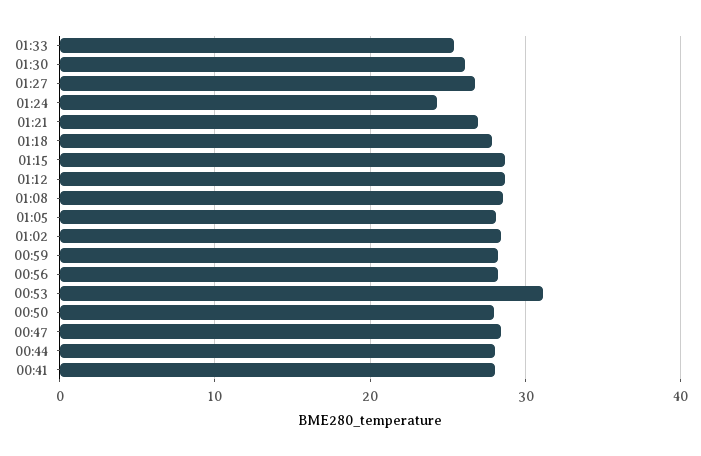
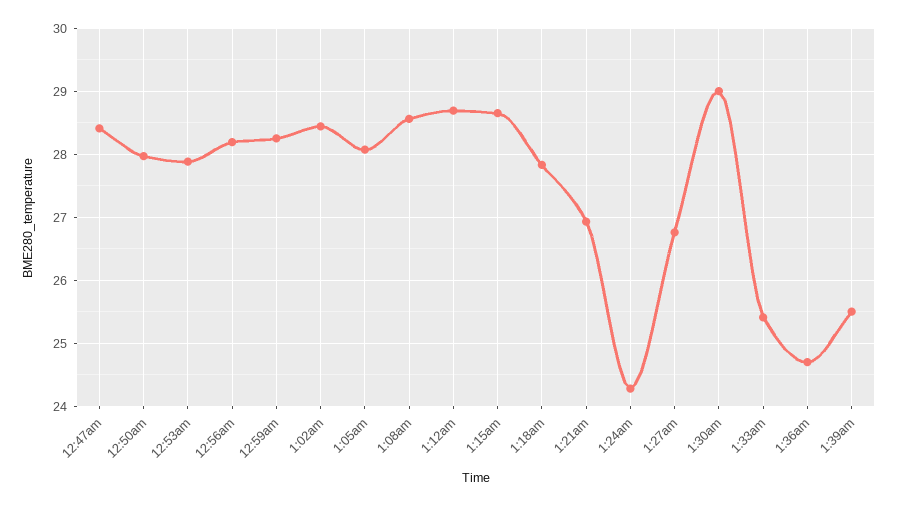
01:30: 26 -> 29
00:53: 31 -> 27.9
00:44: 28 -> none
00:41: 28 -> none
1:36am: none -> 24.7
1:39am: none -> 25.5

